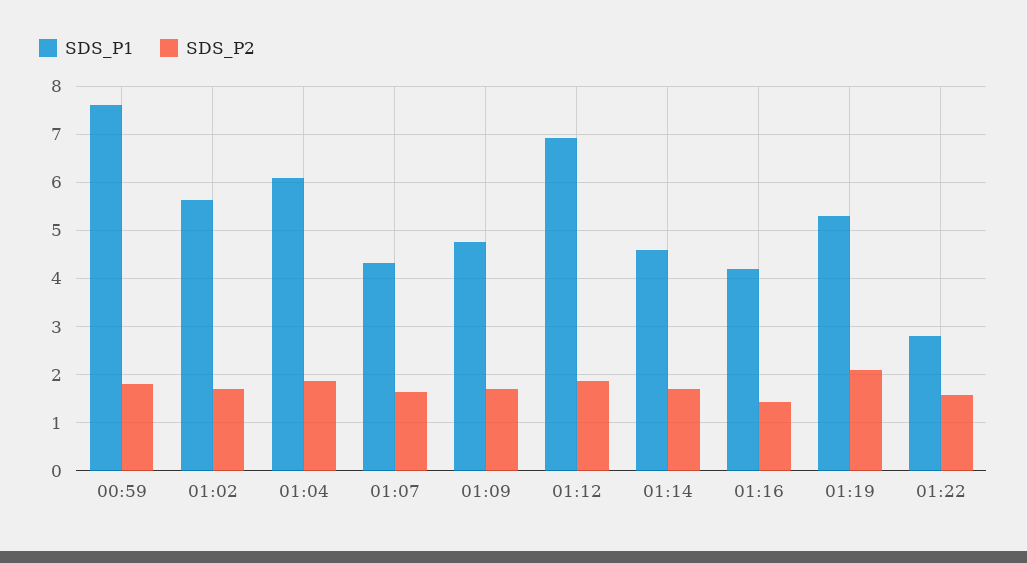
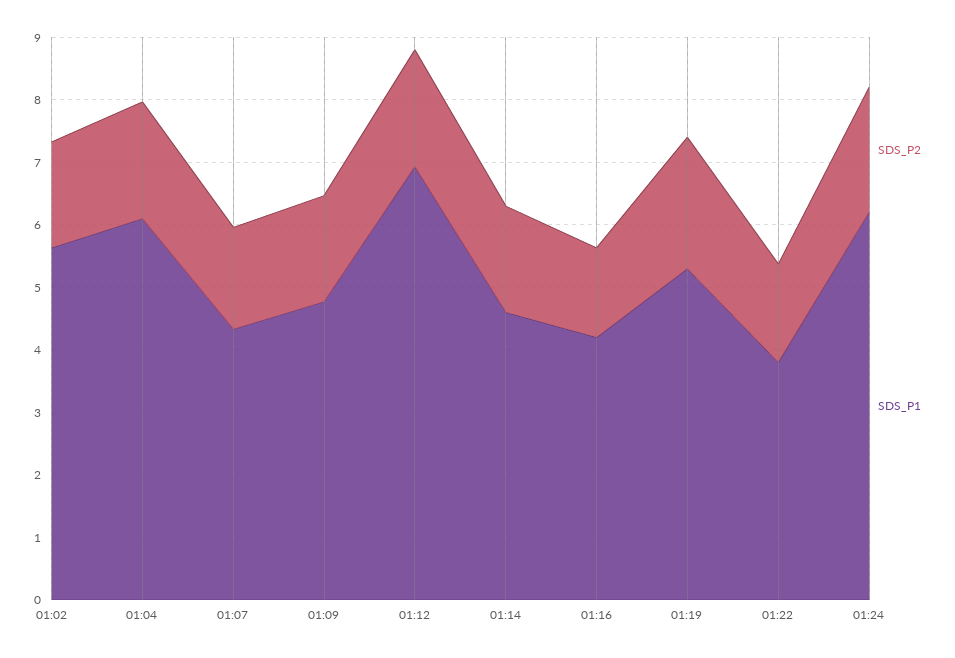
SDS_P1, 00:59: 7.6 -> none
SDS_P2, 00:59: 1.8 -> none
SDS_P1, 01:22: 2.8 -> 3.8
SDS_P2, 01:24: none -> 2
SDS_P1, 01:24: none -> 6.2

